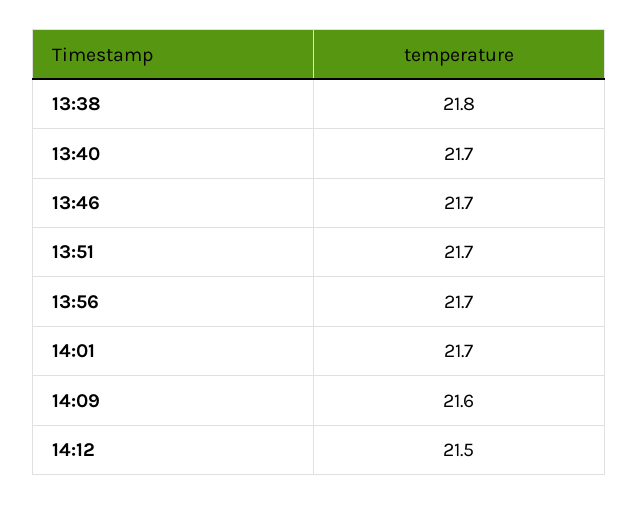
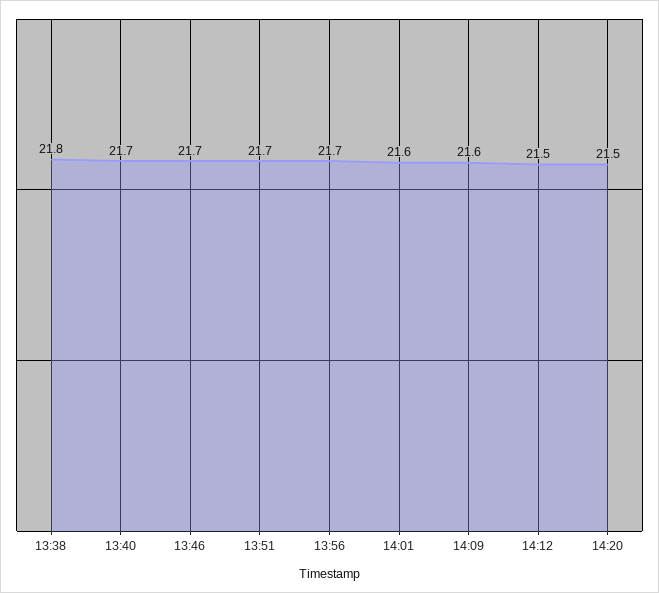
14:01: 21.7 -> 21.6
14:20: none -> 21.5

